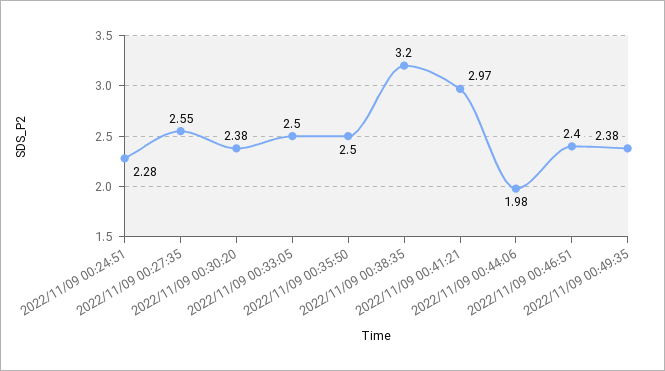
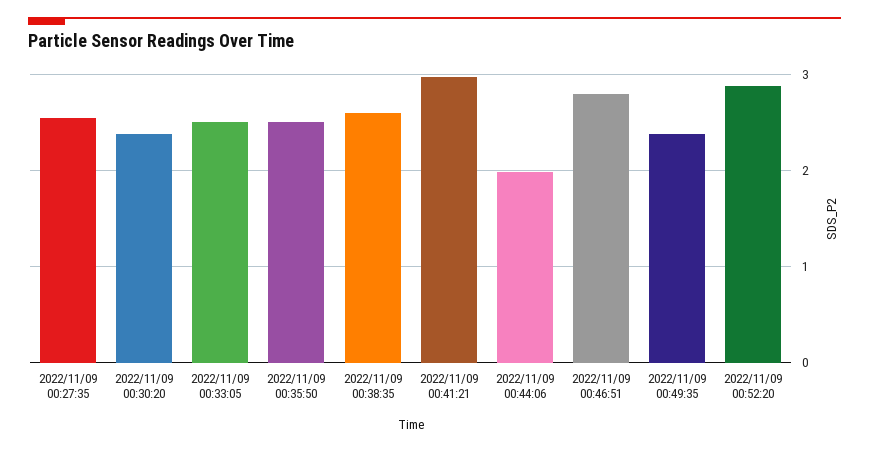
2022/11/09 00:24:51: 2.28 -> none
2022/11/09 00:38:35: 3.2 -> 2.6
2022/11/09 00:46:51: 2.4 -> 2.8
2022/11/09 00:52:20: none -> 2.9

